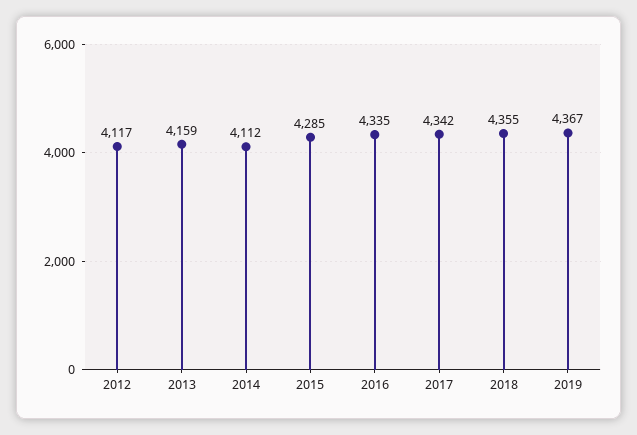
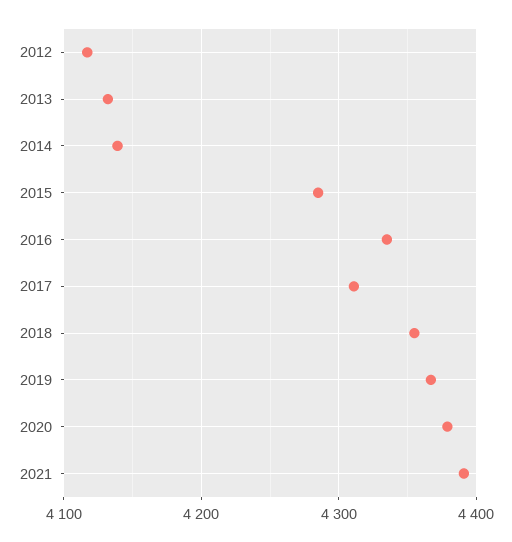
2013: 4159 -> 4130
2014: 4112 -> 4140
2017: 4342 -> 4310
2020: none -> 4380
2021: none -> 4390

